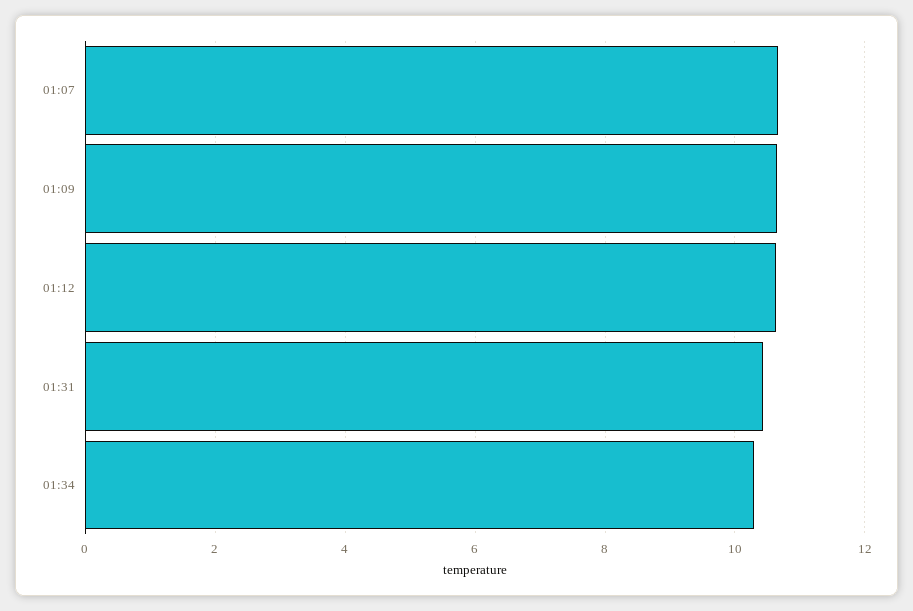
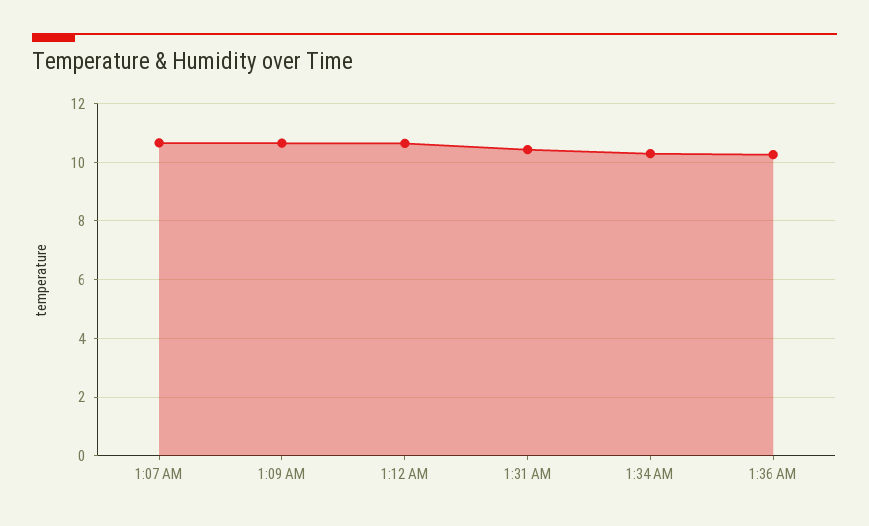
1:36 AM: none -> 10.25

